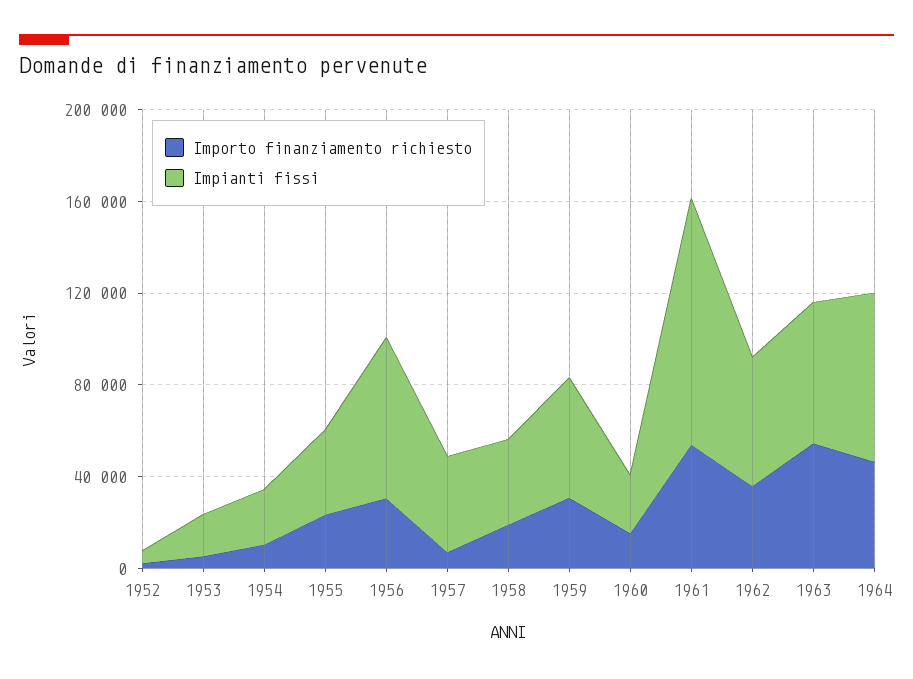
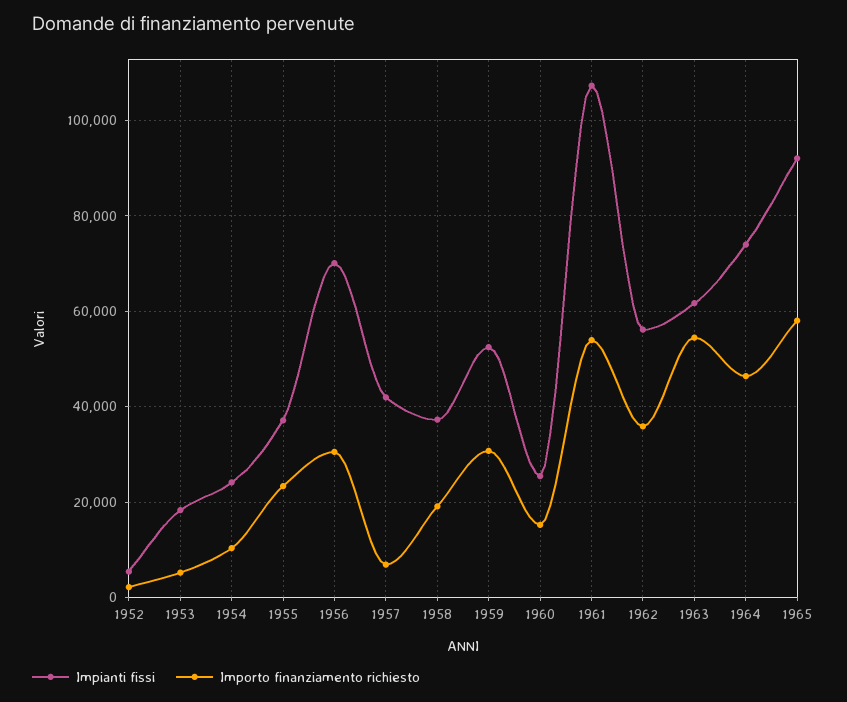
Impianti fissi, 1965: none -> 92000
Importo finanziamento richiesto, 1965: none -> 58000

